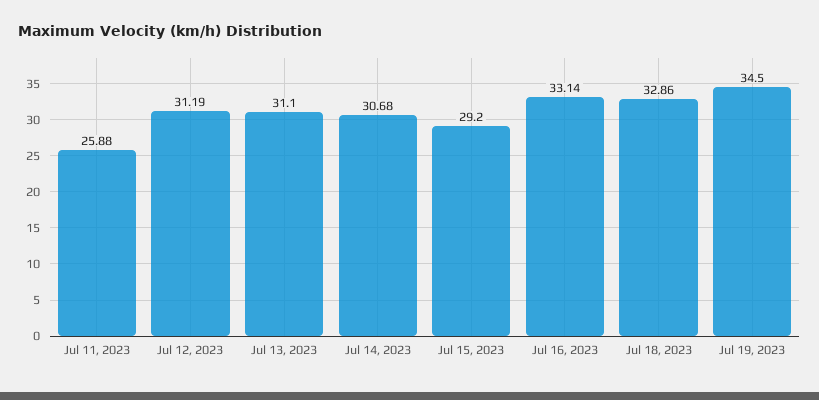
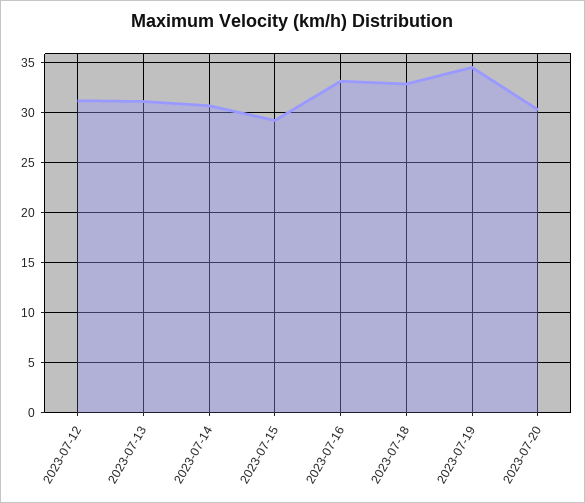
Jul 11, 2023: 25.88 -> none
2023-07-20: none -> 30

